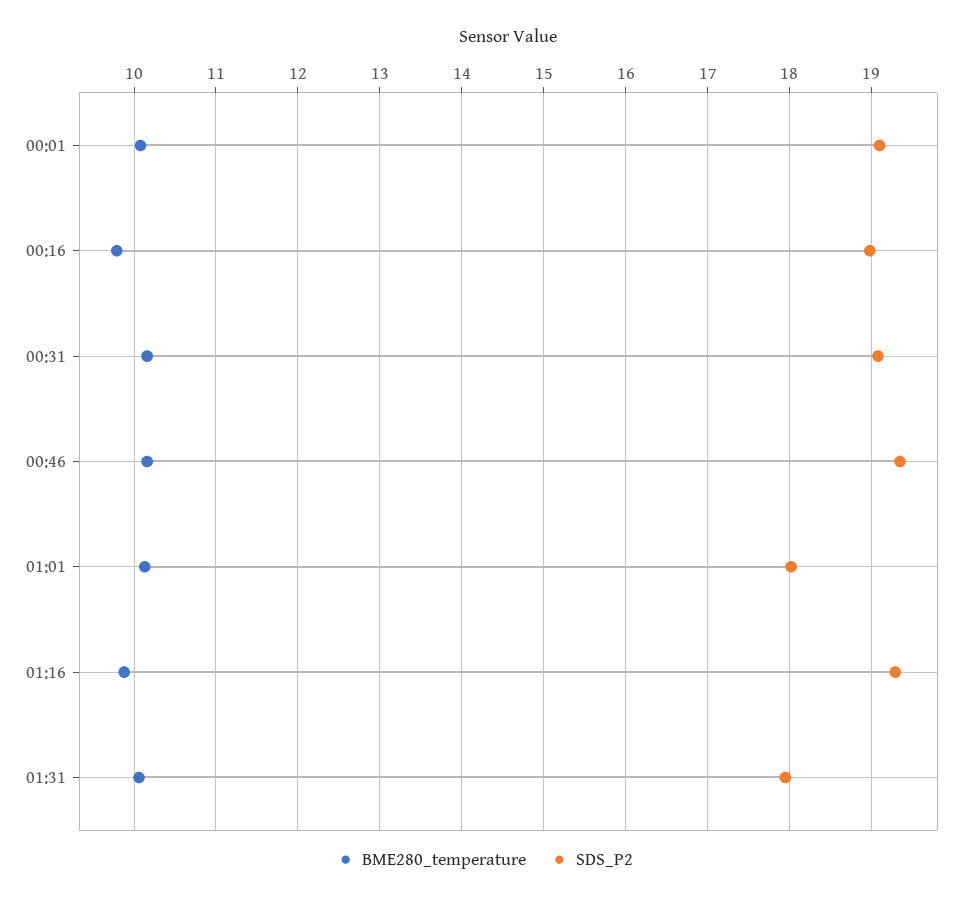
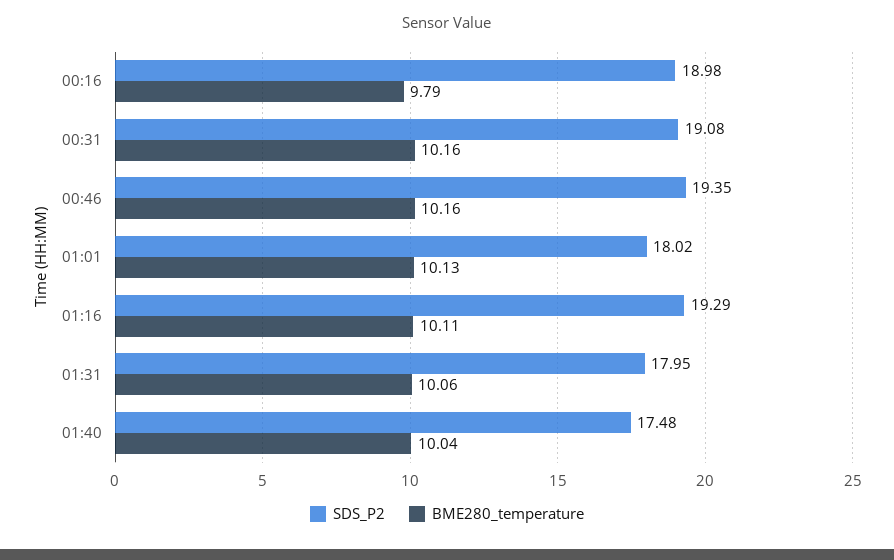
BME280_temperature, 00:01: 10.1 -> none
SDS_P2, 00:01: 19.1 -> none
BME280_temperature, 01:16: 9.9 -> 10.11
SDS_P2, 01:40: none -> 17.48
BME280_temperature, 01:40: none -> 10.04

